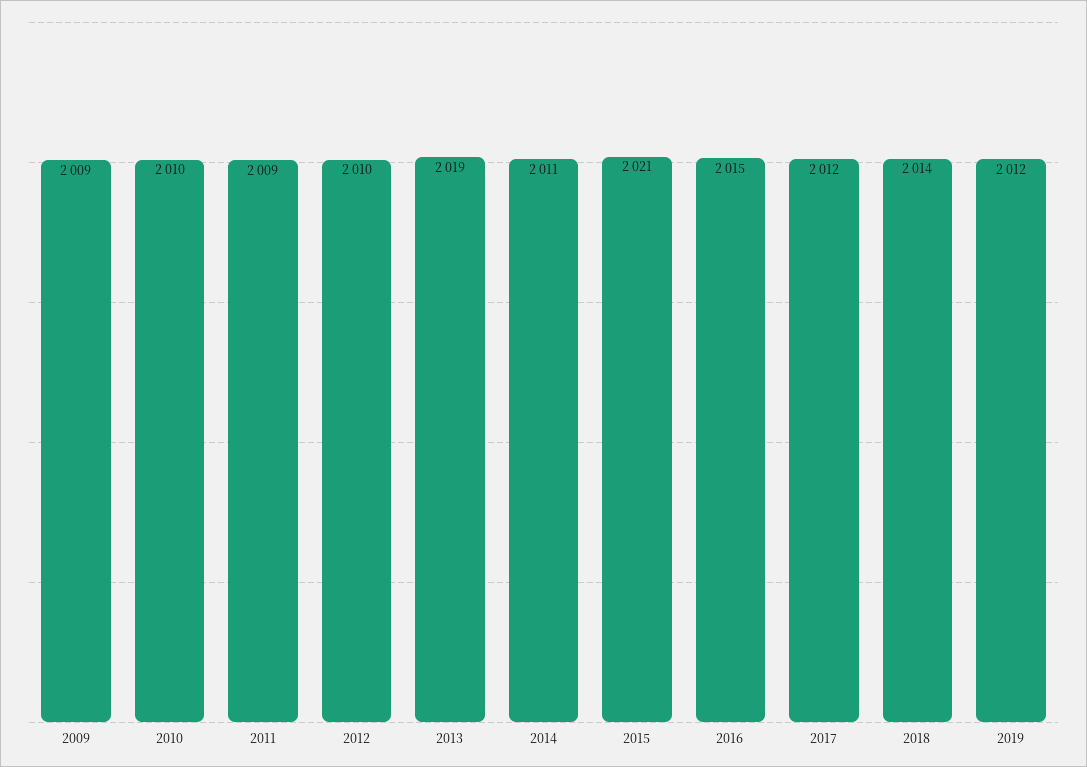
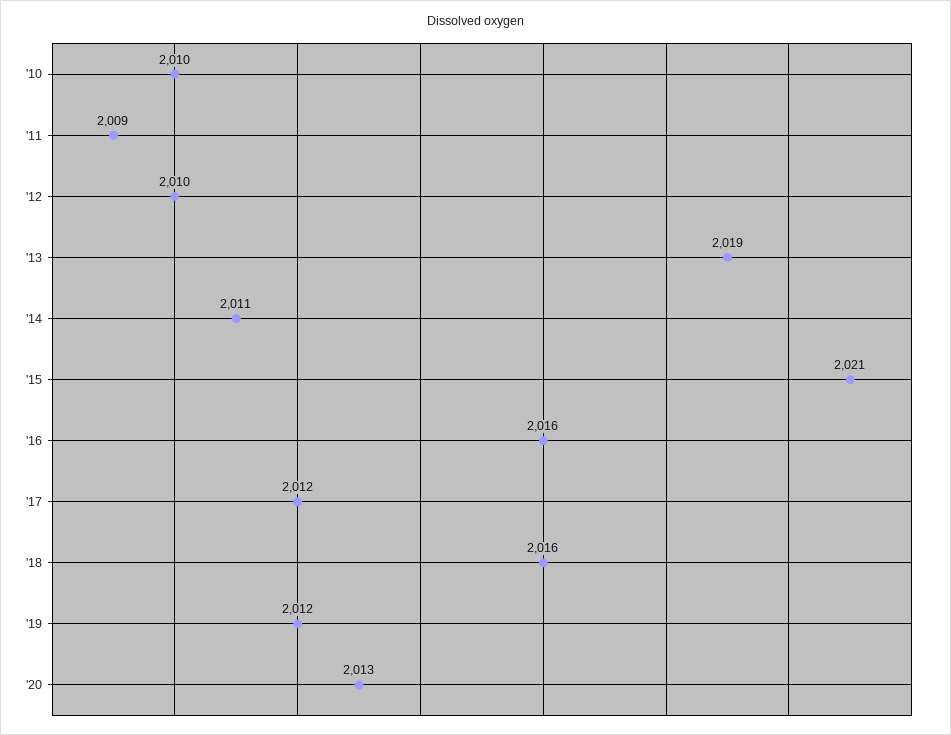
2009: 2009 -> none
2016: 2015 -> 2016
2018: 2014 -> 2016
'20: none -> 2013

